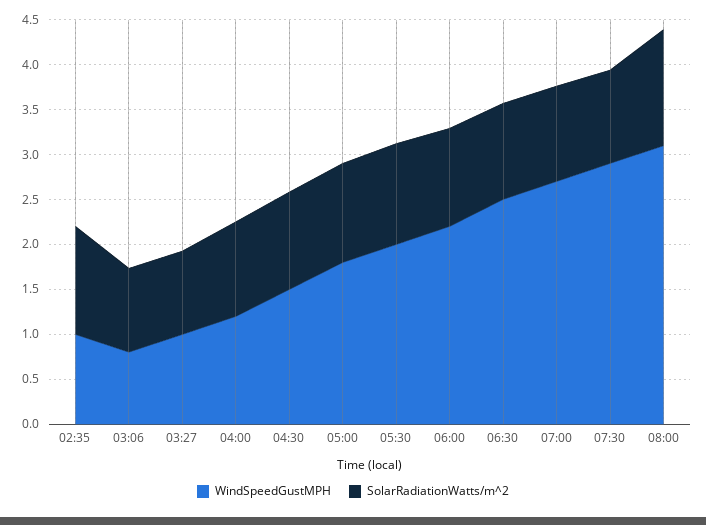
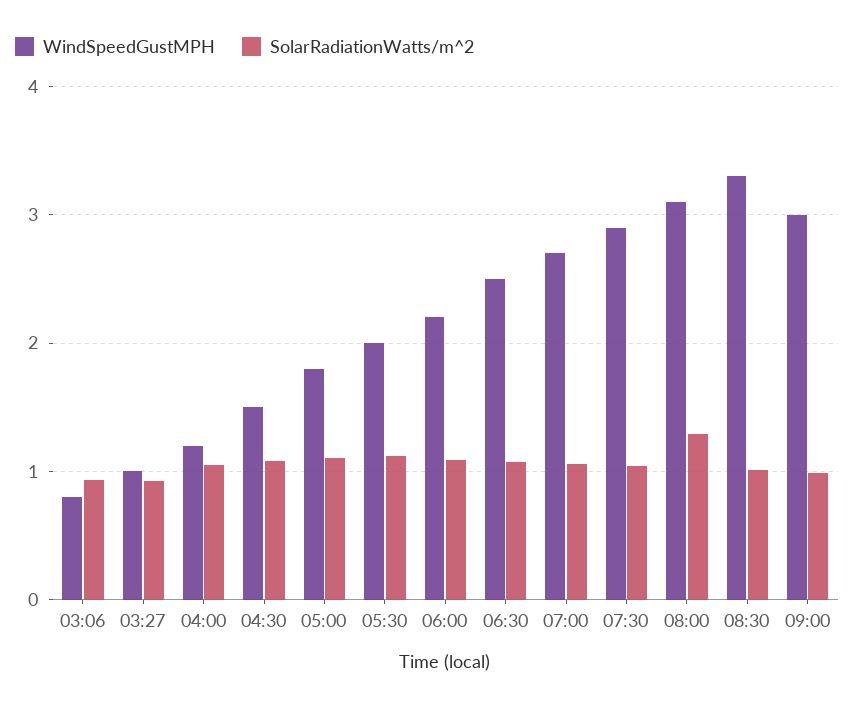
WindSpeedGustMPH, 02:35: 1 -> none
SolarRadiationWatts/m^2, 02:35: 1.2 -> none
WindSpeedGustMPH, 08:30: none -> 3.3
SolarRadiationWatts/m^2, 08:30: none -> 1
WindSpeedGustMPH, 09:00: none -> 3
SolarRadiationWatts/m^2, 09:00: none -> 1

